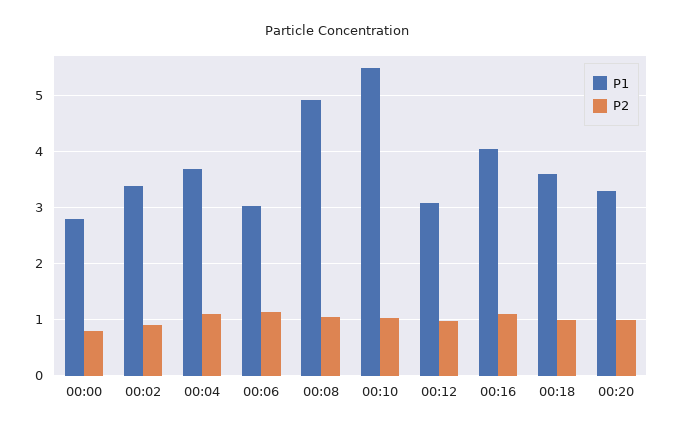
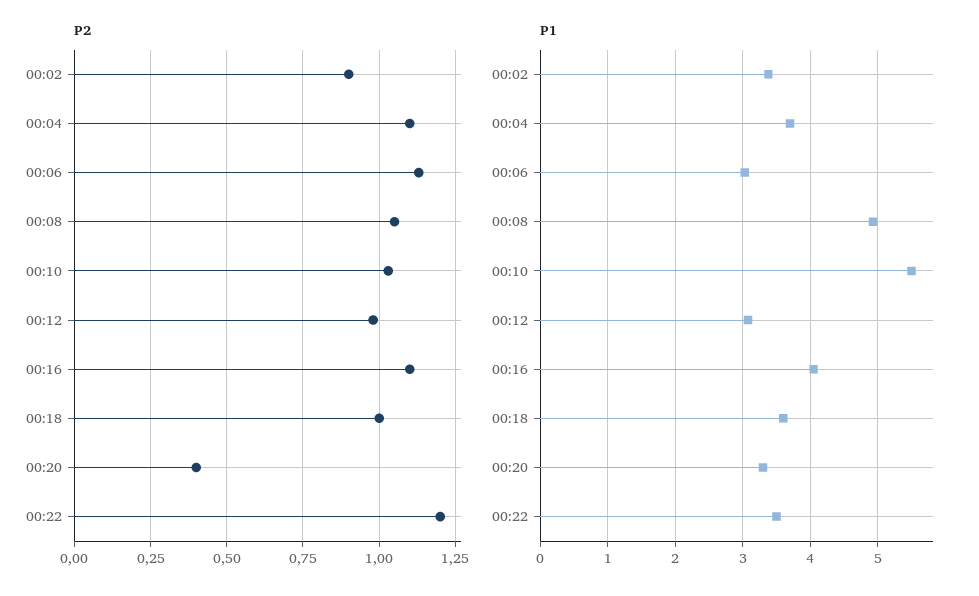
P1, 00:00: 2.8 -> none
P2, 00:00: 0.8 -> none
P2, 00:20: 1 -> 0.4
P2, 00:22: none -> 1.2
P1, 00:22: none -> 3.5

